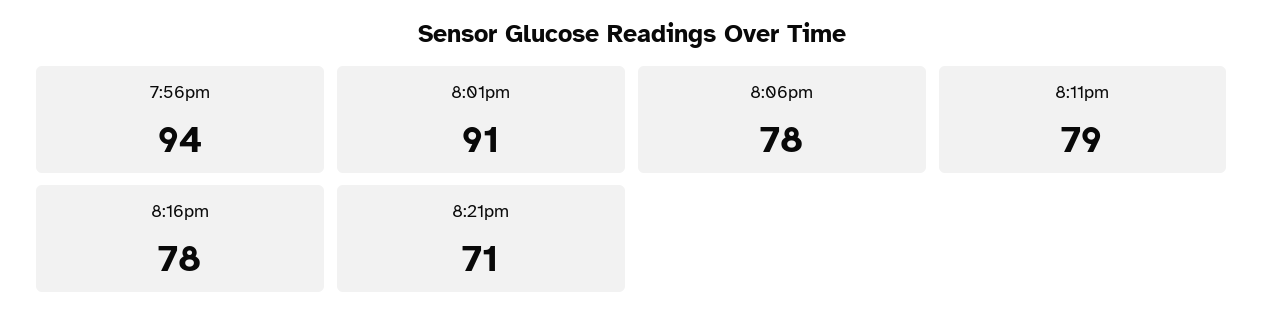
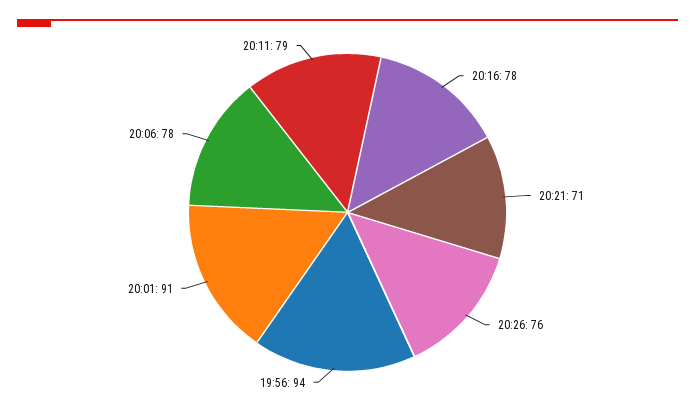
20:26: none -> 76

